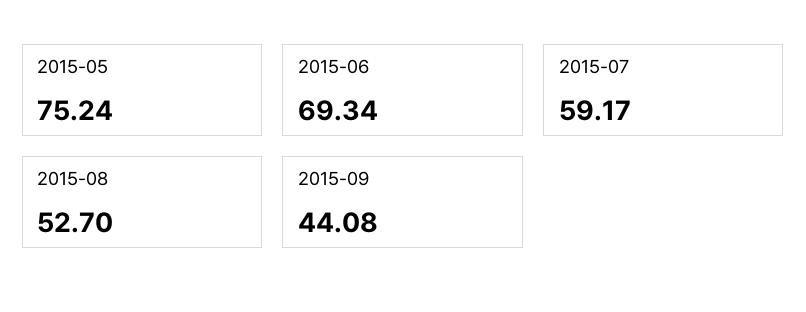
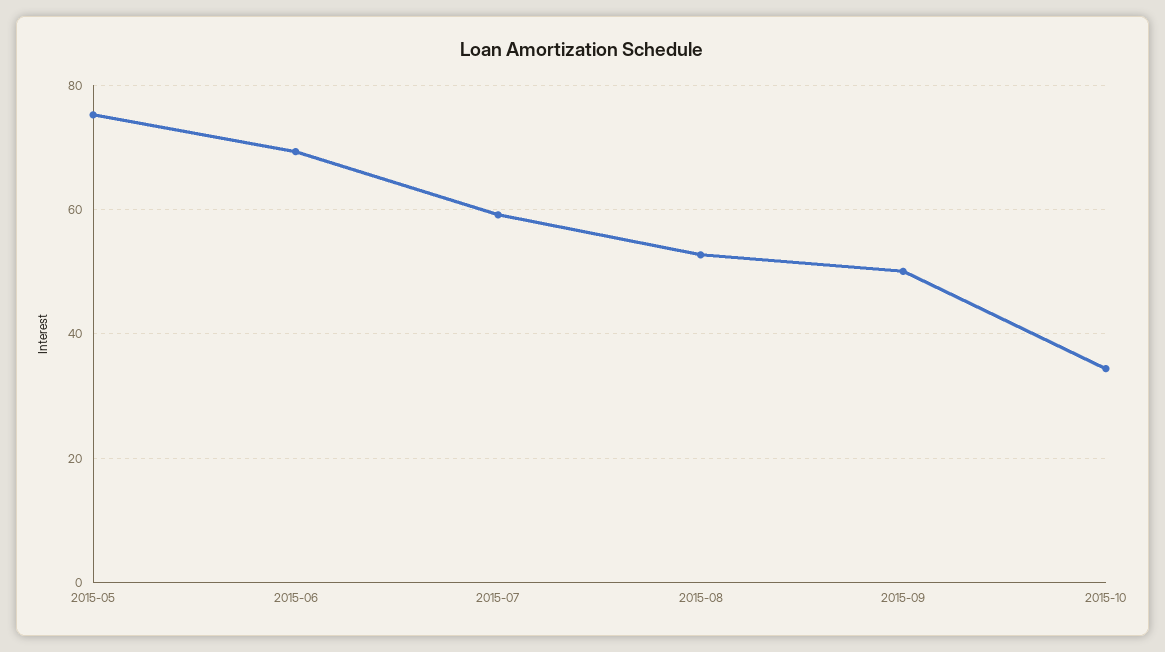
2015-09: 44.08 -> 50
2015-10: none -> 34

